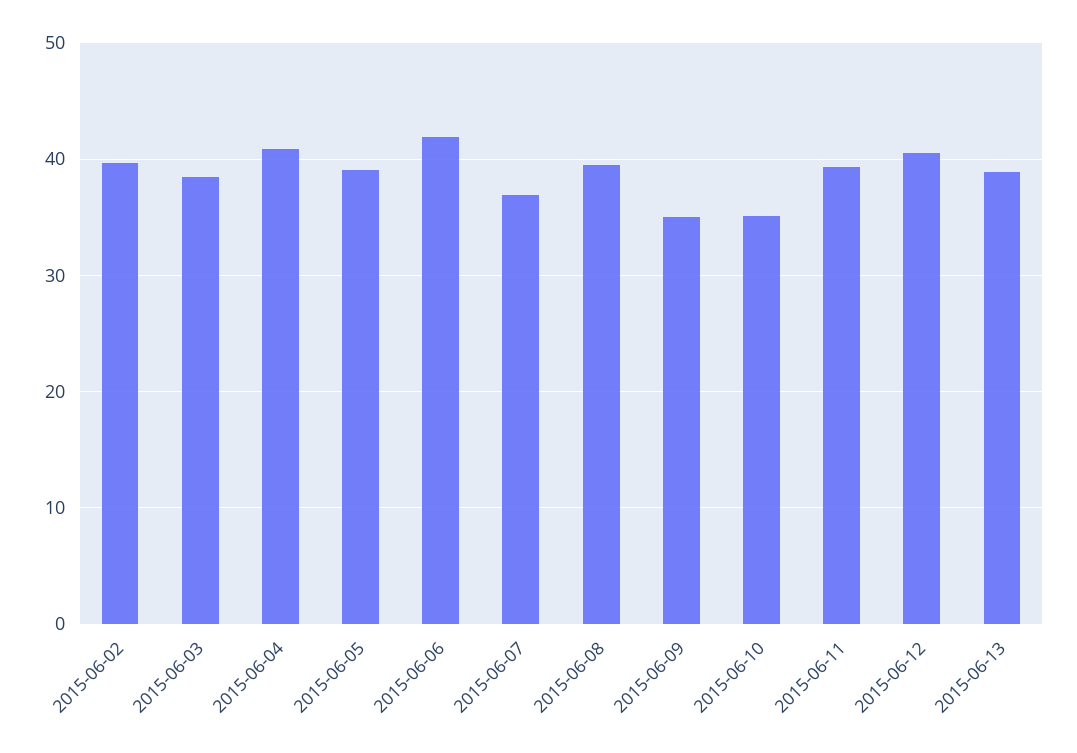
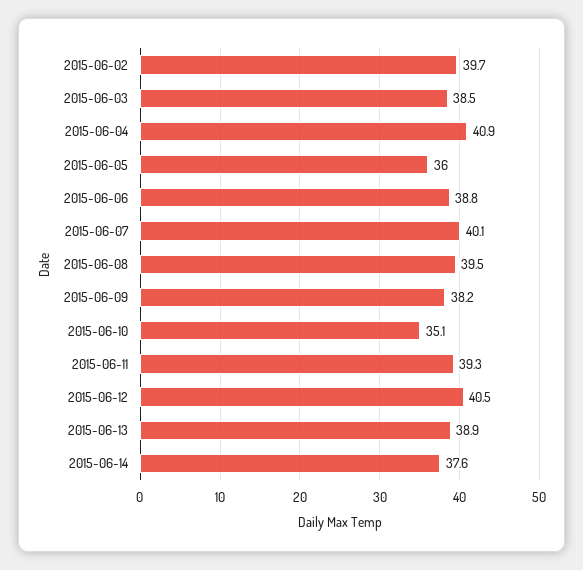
2015-06-05: 39 -> 36
2015-06-06: 42 -> 38.8
2015-06-07: 37 -> 40.1
2015-06-09: 35 -> 38.2
2015-06-14: none -> 37.6

